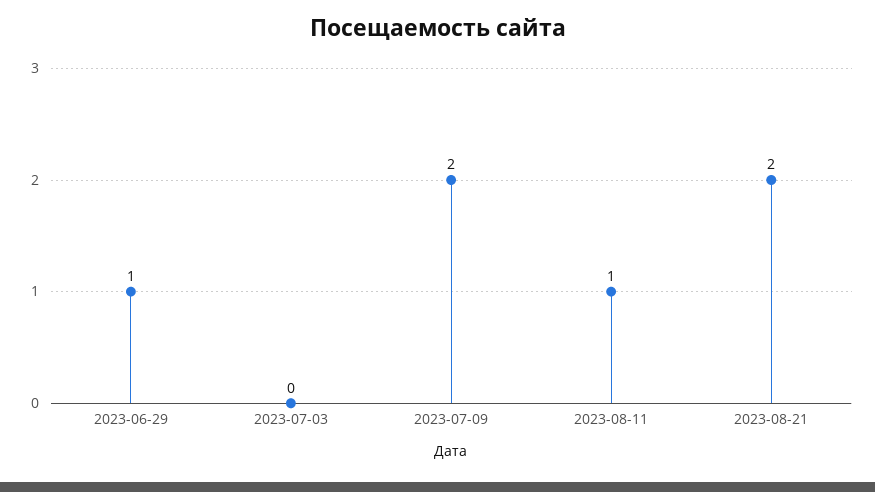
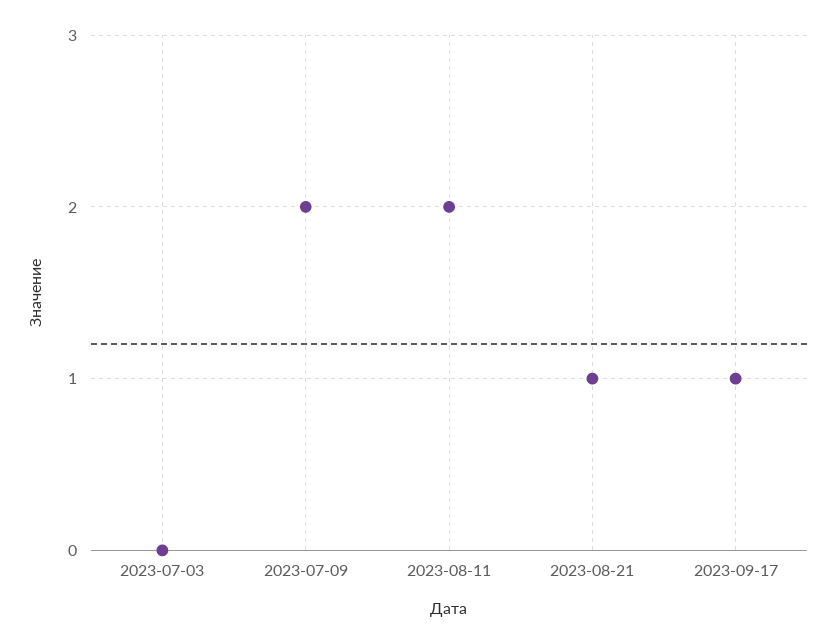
2023-06-29: 1 -> none
2023-08-11: 1 -> 2
2023-08-21: 2 -> 1
2023-09-17: none -> 1

